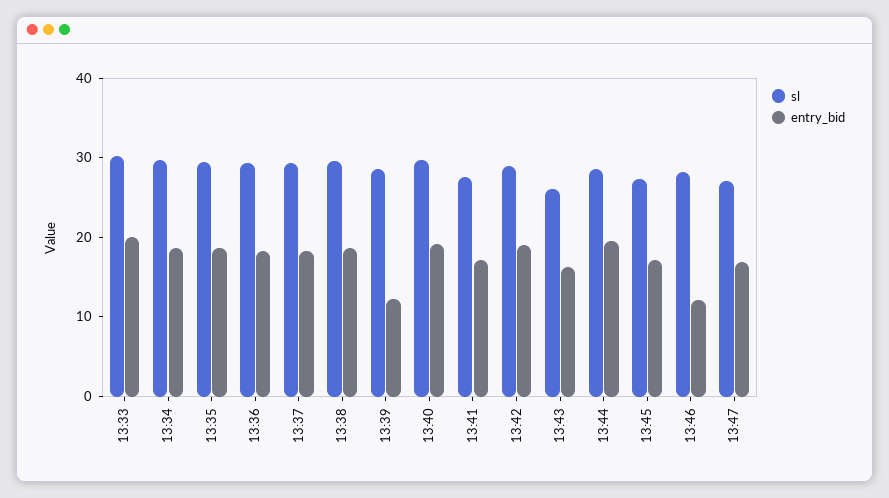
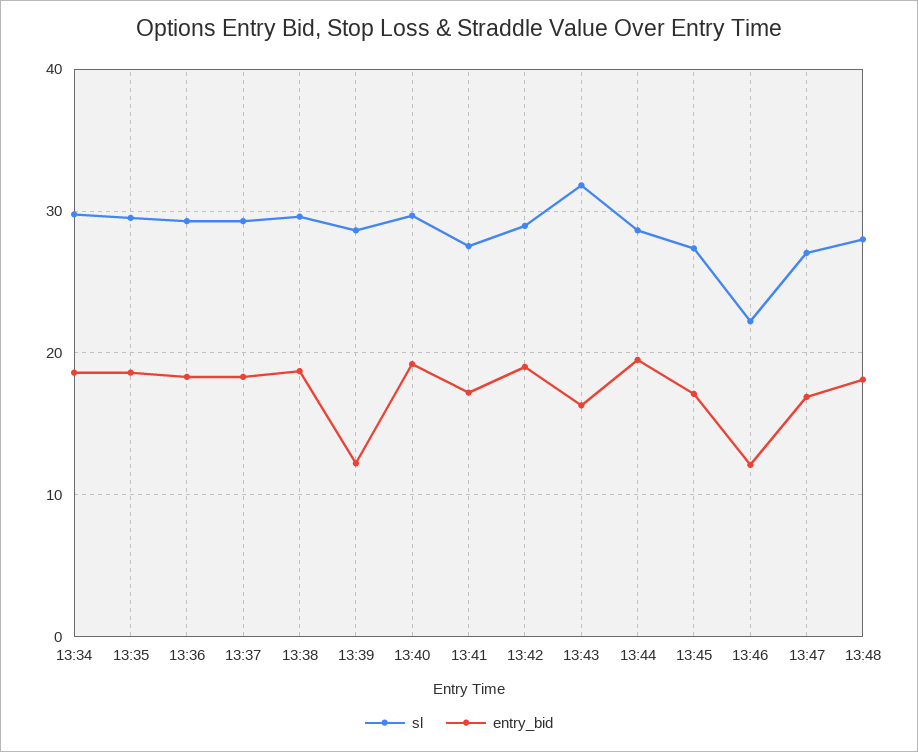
sl, 13:33: 30 -> none
entry_bid, 13:33: 20 -> none
sl, 13:43: 26 -> 32
sl, 13:46: 28 -> 22
sl, 13:48: none -> 28
entry_bid, 13:48: none -> 18

